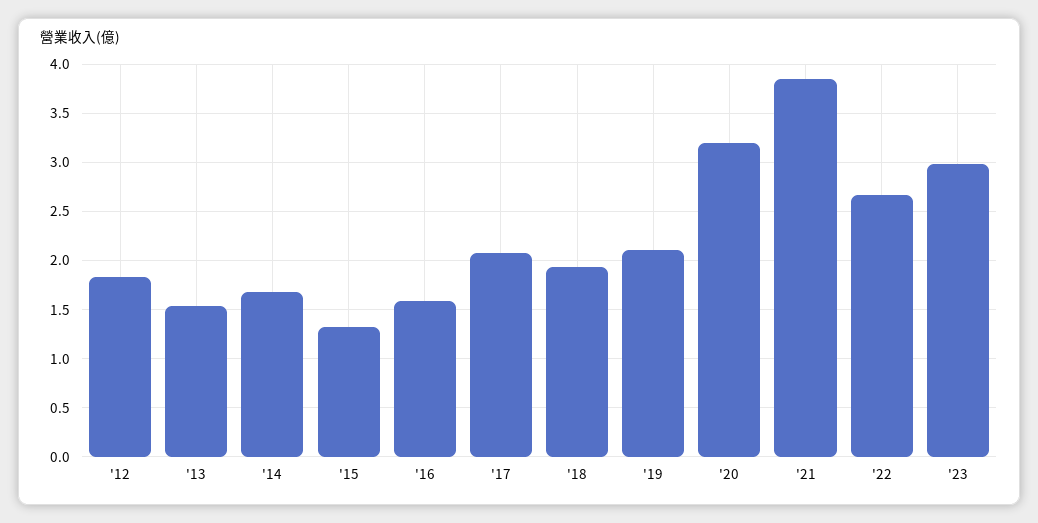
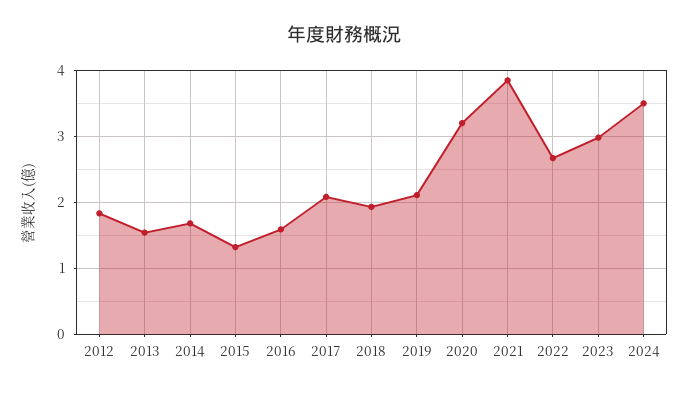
2024: none -> 3.5

